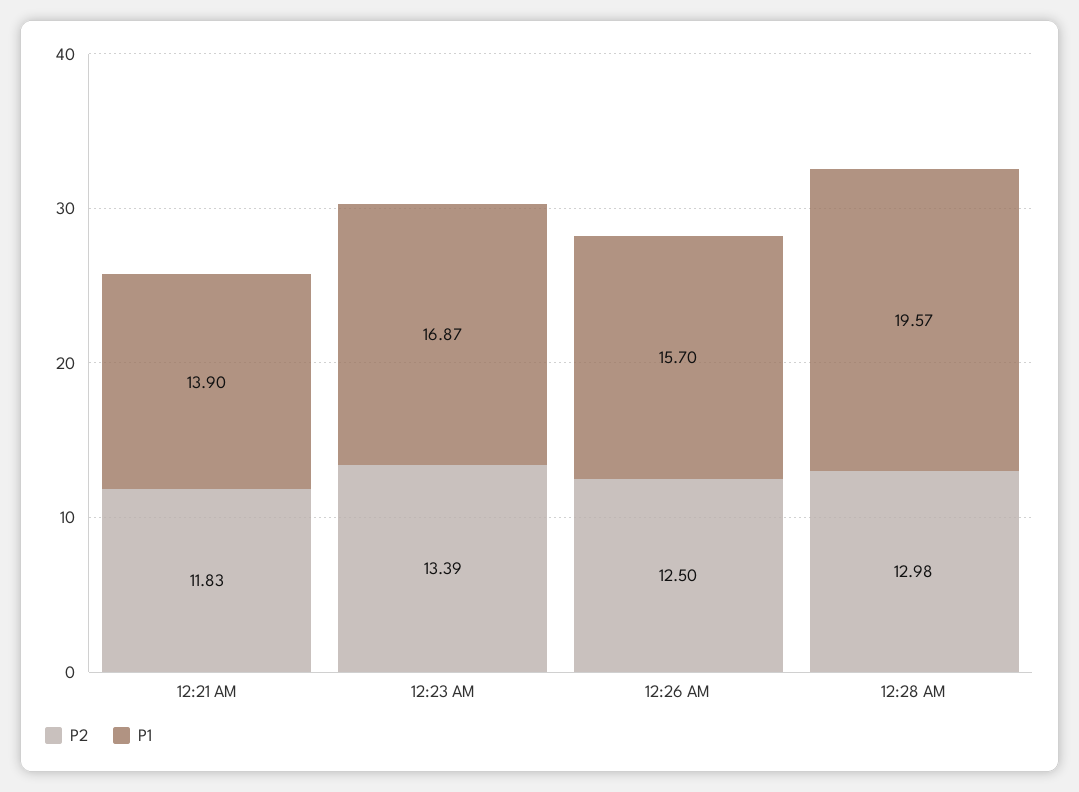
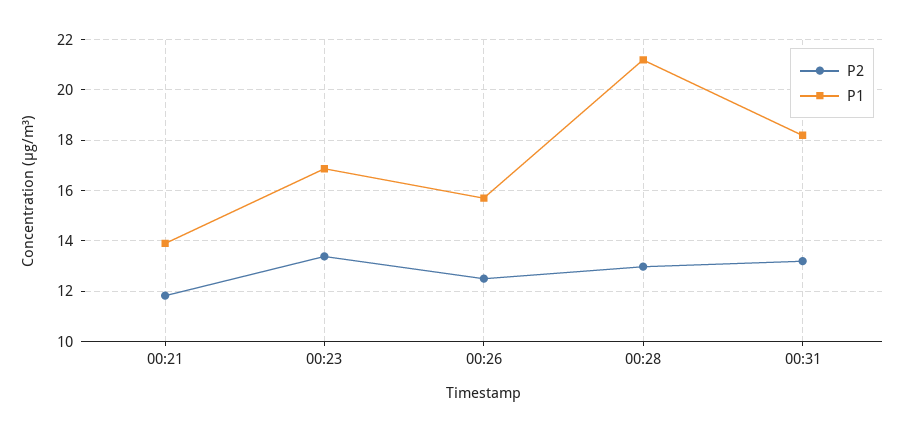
P1, 12:28 AM: 19.57 -> 21.25
P2, 00:31: none -> 13.25
P1, 00:31: none -> 18.25

